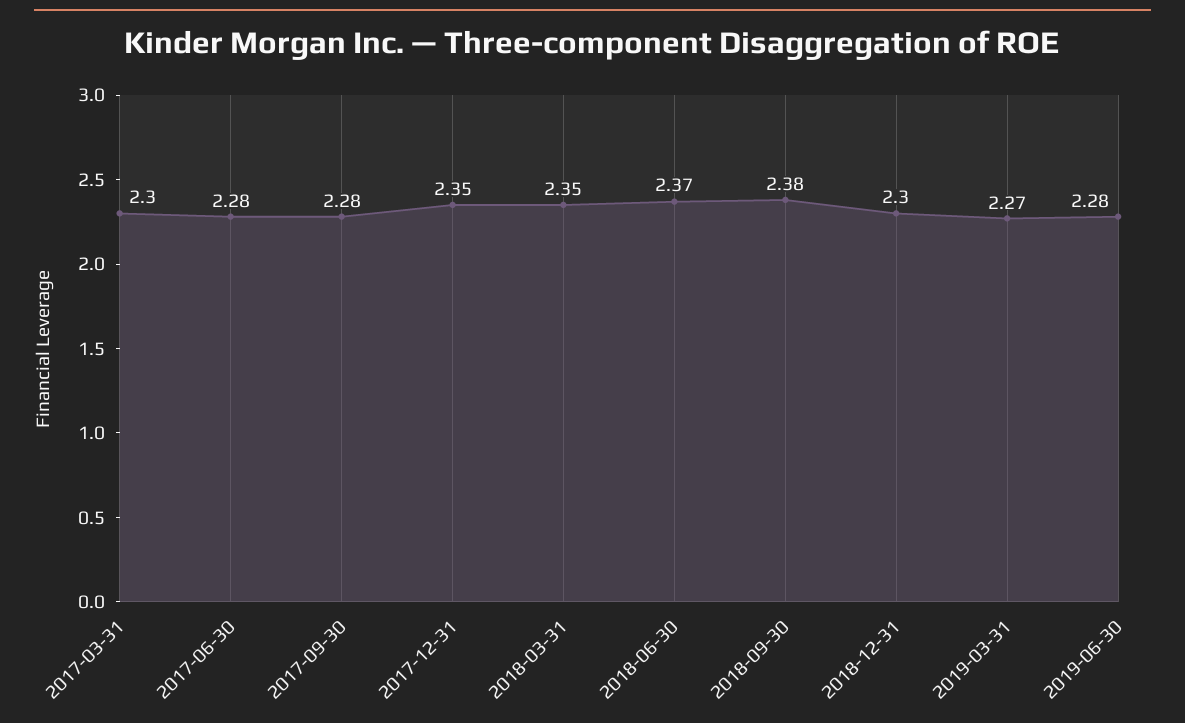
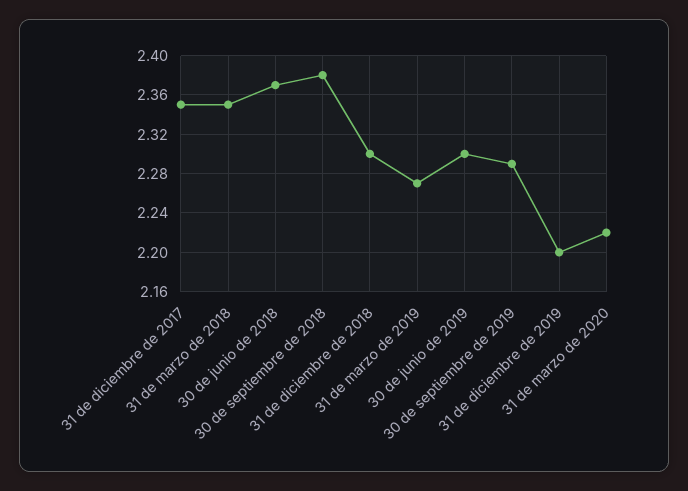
2017-03-31: 2.3 -> none
2017-06-30: 2.28 -> none
2017-09-30: 2.28 -> none
2019-06-30: 2.28 -> 2.3
30 de septiembre de 2019: none -> 2.29
31 de diciembre de 2019: none -> 2.2
31 de marzo de 2020: none -> 2.22

